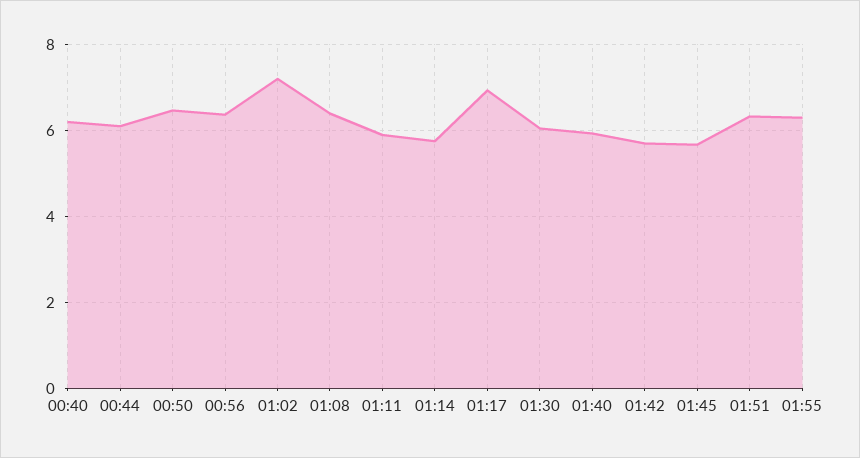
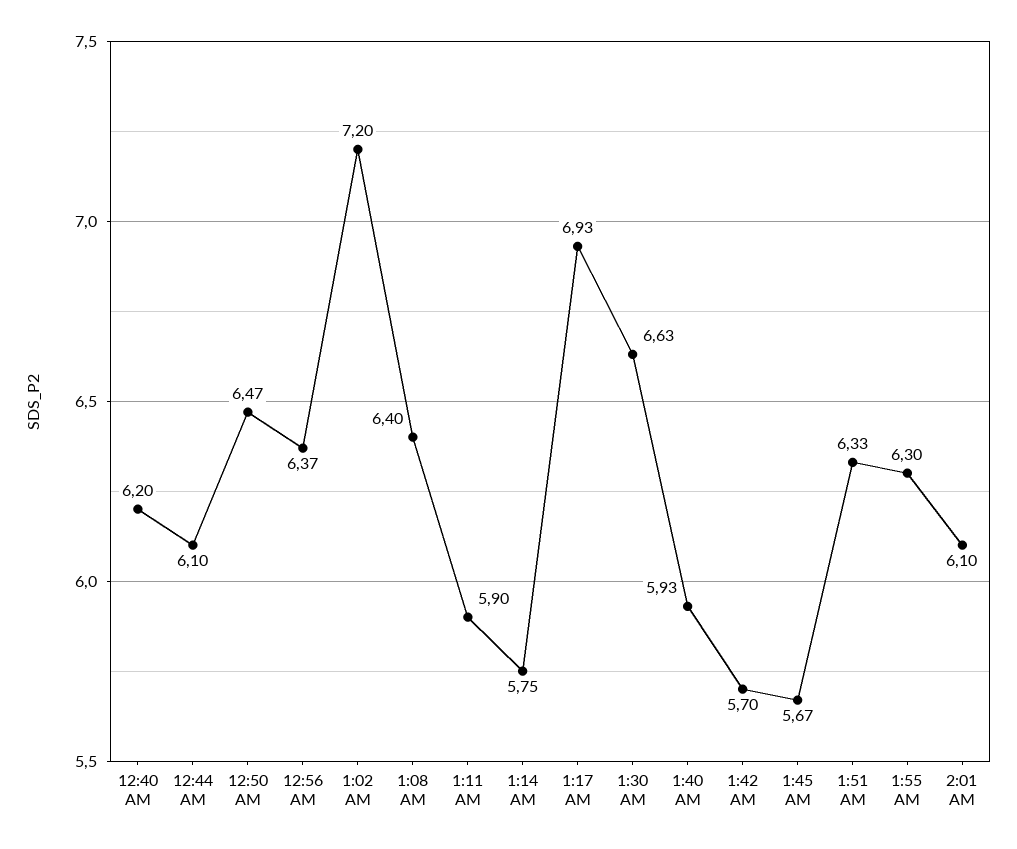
01:30: 6 -> 6.63
2:01 AM: none -> 6.1

